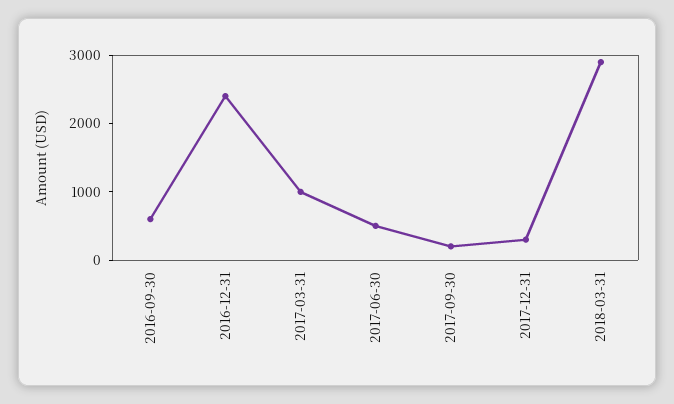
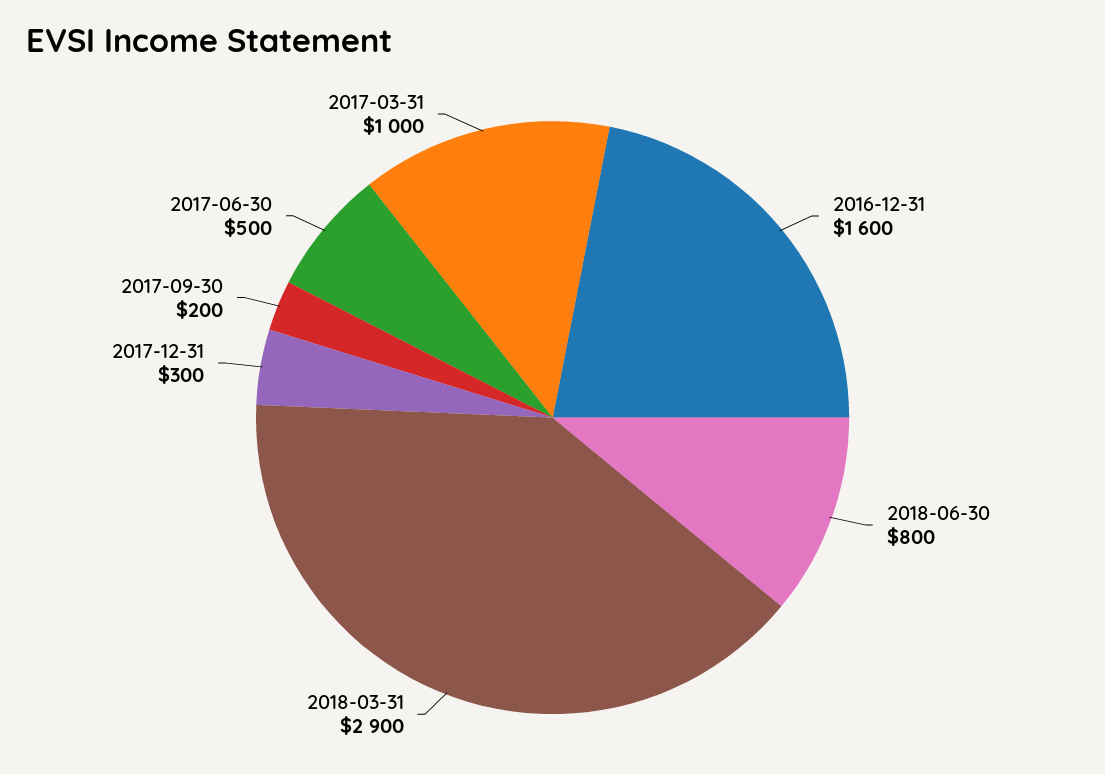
2016-09-30: 600 -> none
2016-12-31: 2400 -> 1600
2018-06-30: none -> 800

